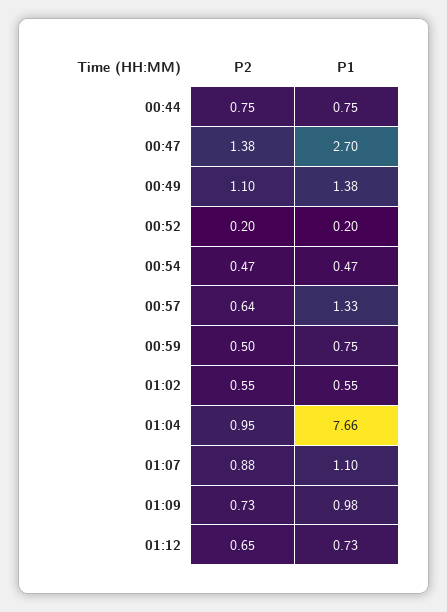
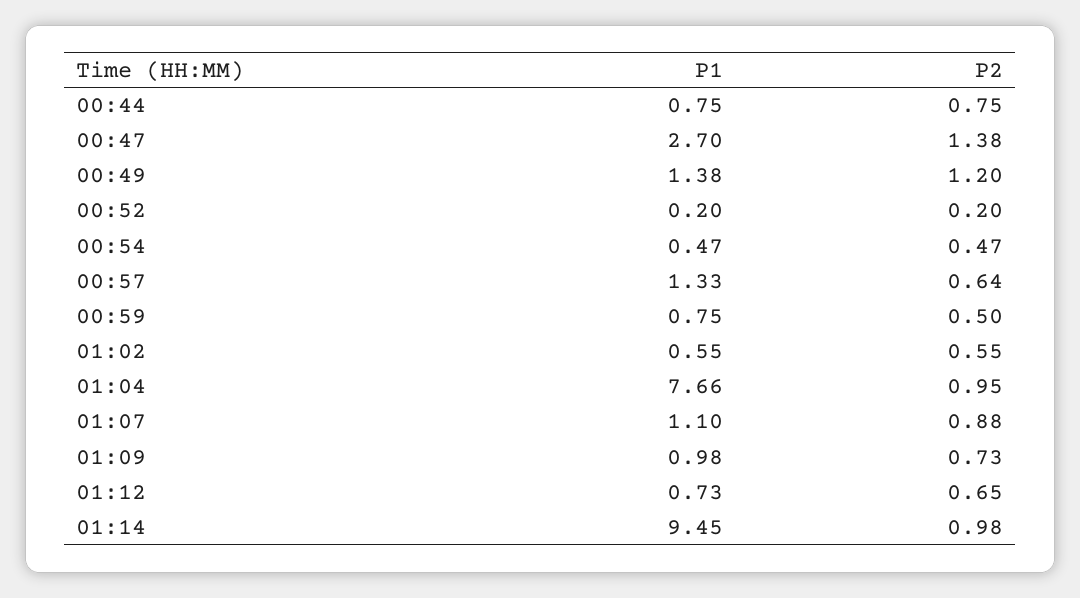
P2, 00:49: 1.1 -> 1.2
P1, 01:14: none -> 9.45
P2, 01:14: none -> 0.98

